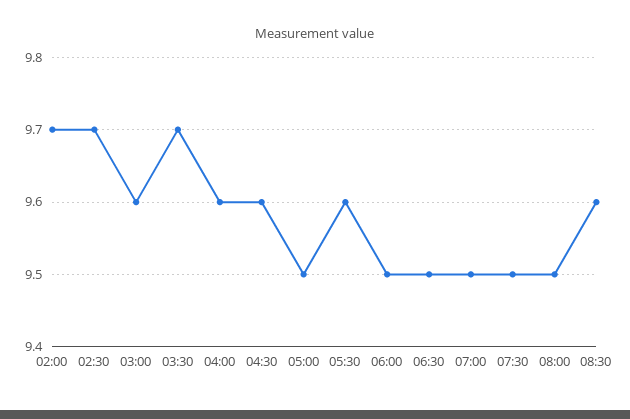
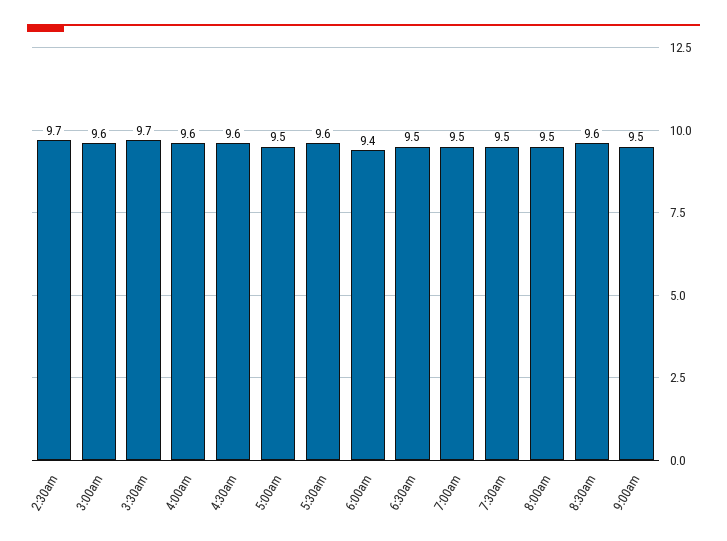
02:00: 9.7 -> none
06:00: 9.5 -> 9.4
9:00am: none -> 9.5

